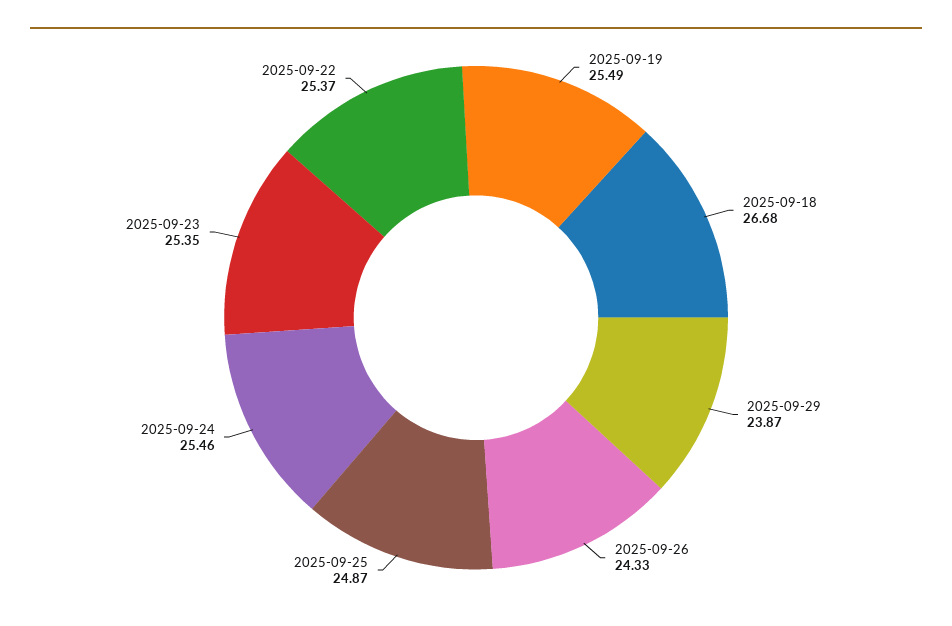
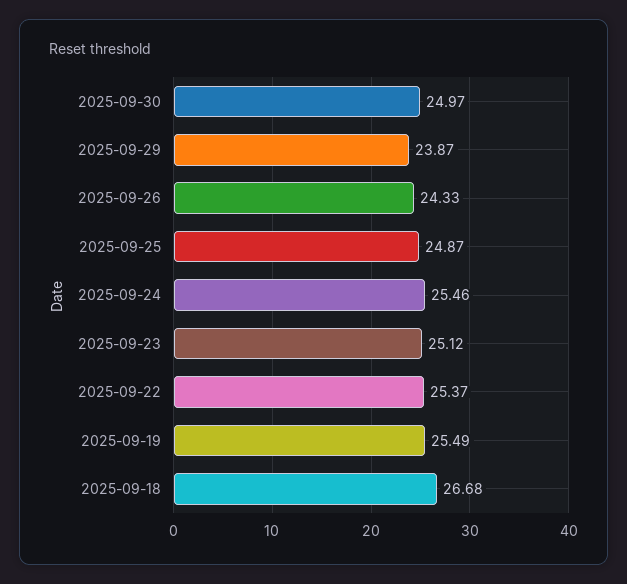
2025-09-23: 25.35 -> 25.12
2025-09-30: none -> 24.97

